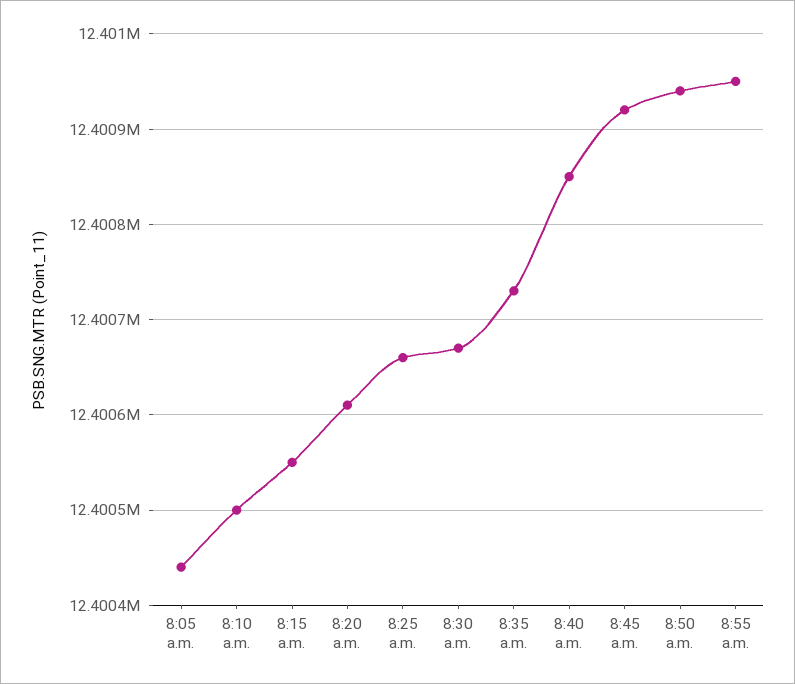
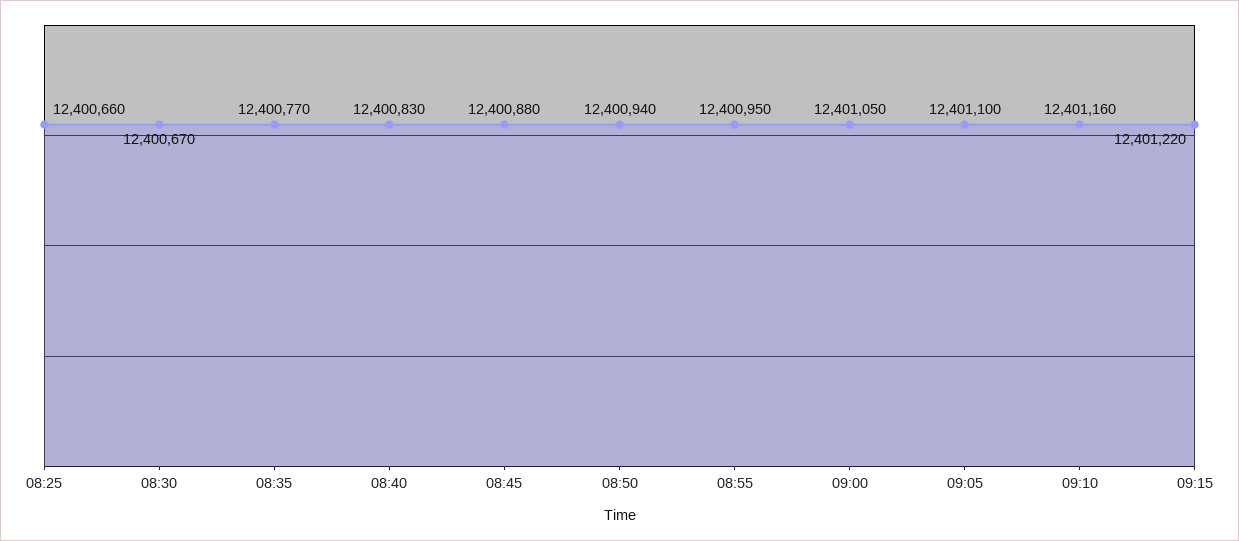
8:05 a.m.: 12400440 -> none
8:10 a.m.: 12400500 -> none
8:15 a.m.: 12400550 -> none
8:20 a.m.: 12400610 -> none
8:35 a.m.: 12400730 -> 12400770
8:40 a.m.: 12400850 -> 12400830
8:45 a.m.: 12400920 -> 12400880
09:00: none -> 12401050
09:05: none -> 12401100
09:10: none -> 12401160
09:15: none -> 12401220

